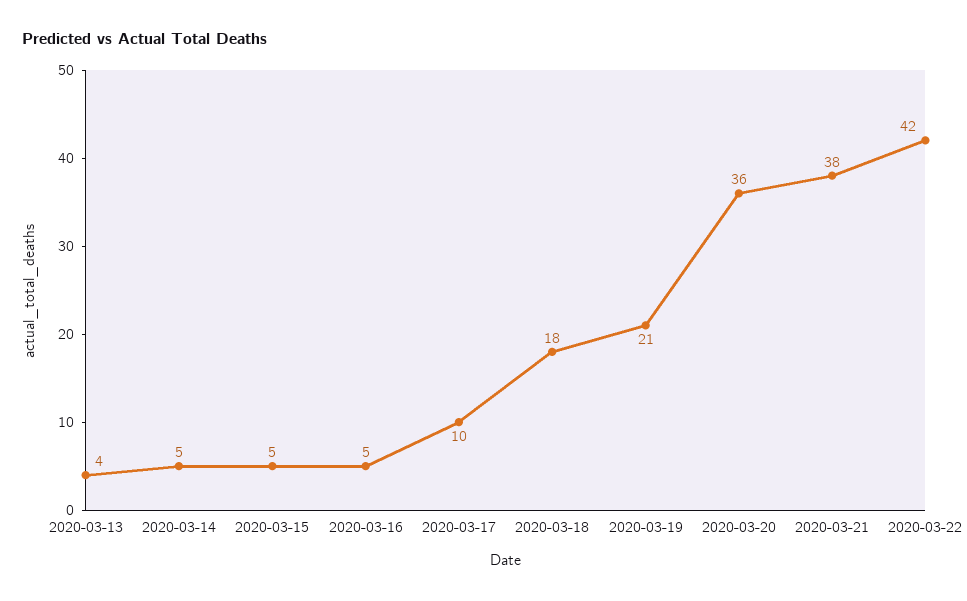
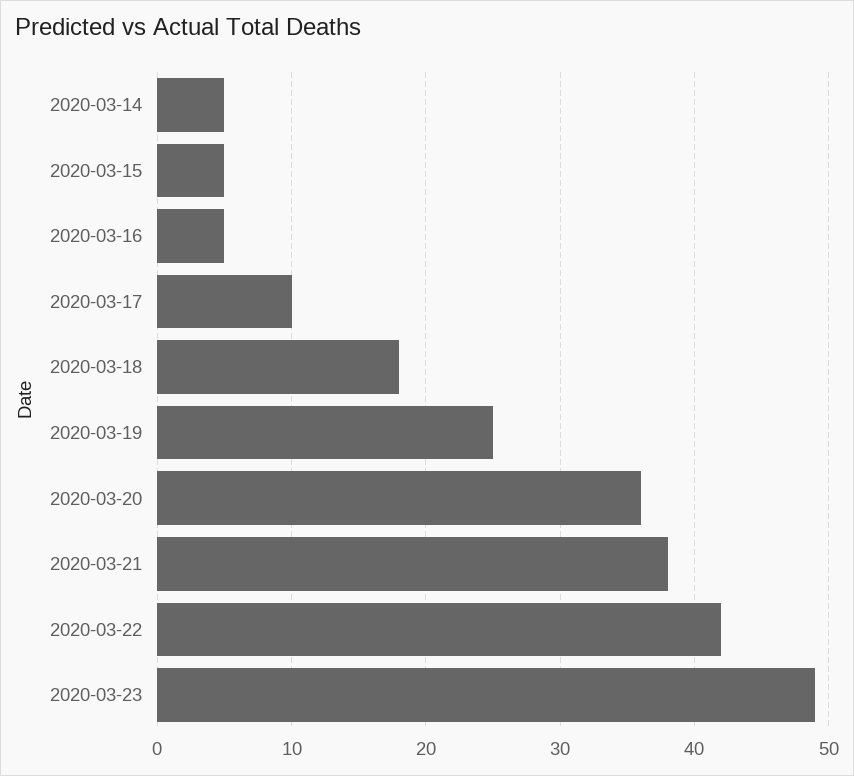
2020-03-13: 4 -> none
2020-03-19: 21 -> 25
2020-03-23: none -> 49

